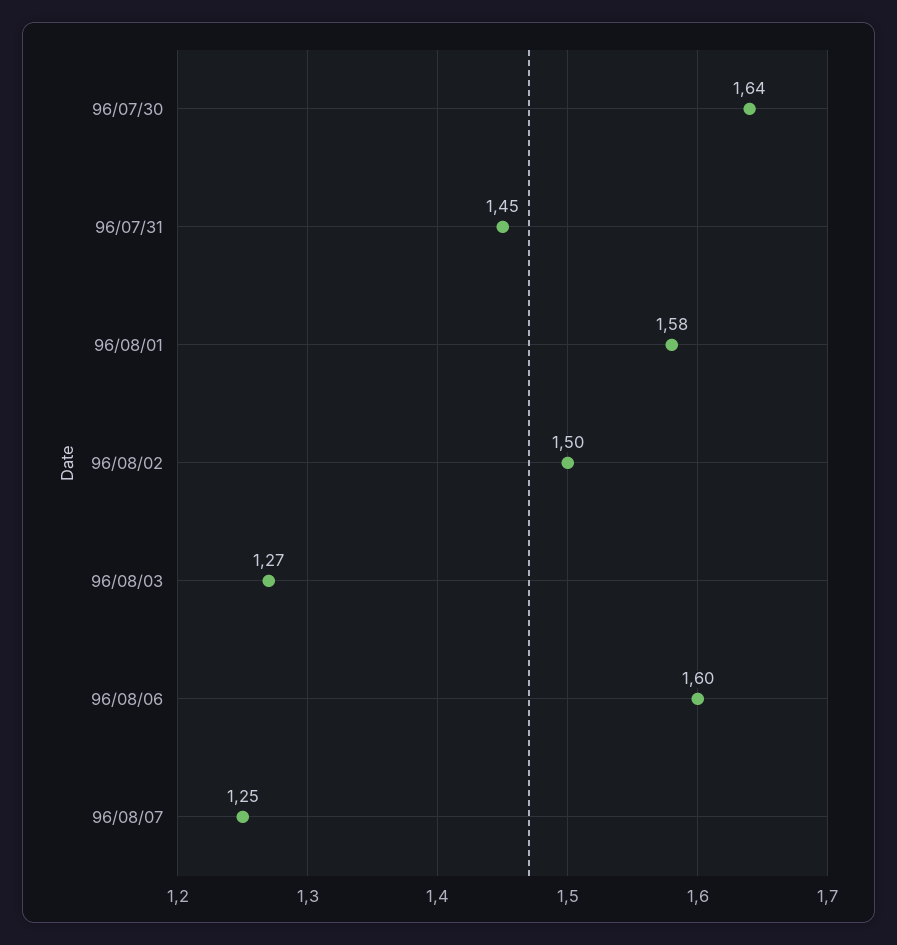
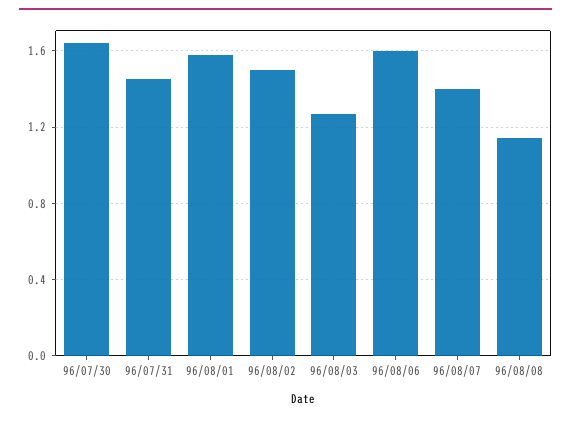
96/08/07: 1.25 -> 1.4
96/08/08: none -> 1.15

